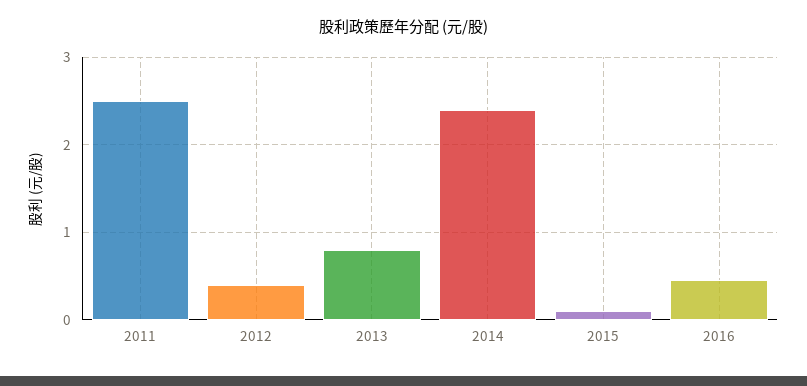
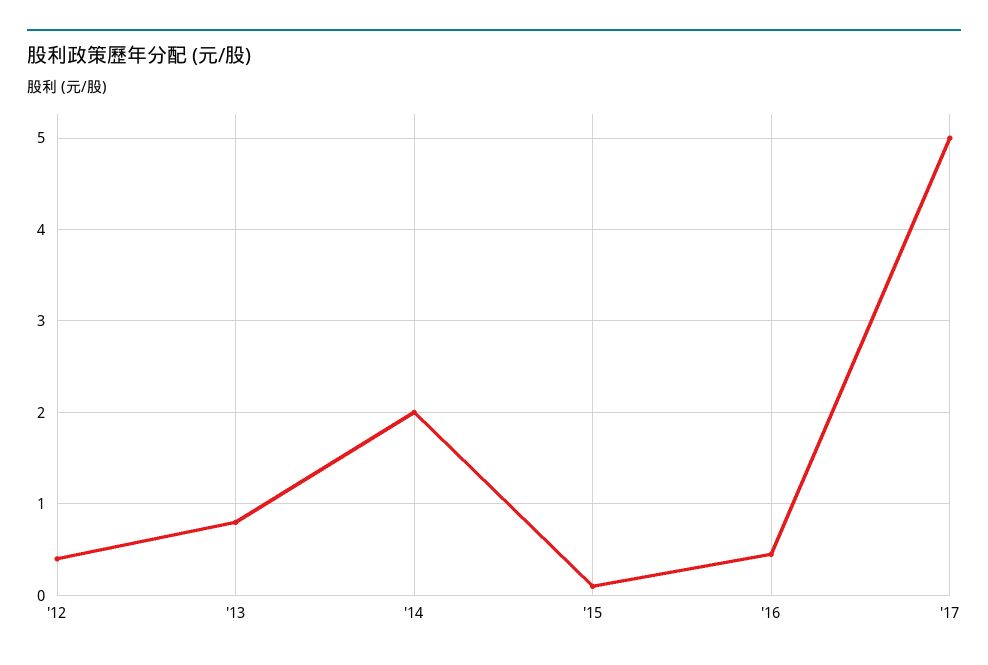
2011: 2.5 -> none
2014: 2.4 -> 2
'17: none -> 5

